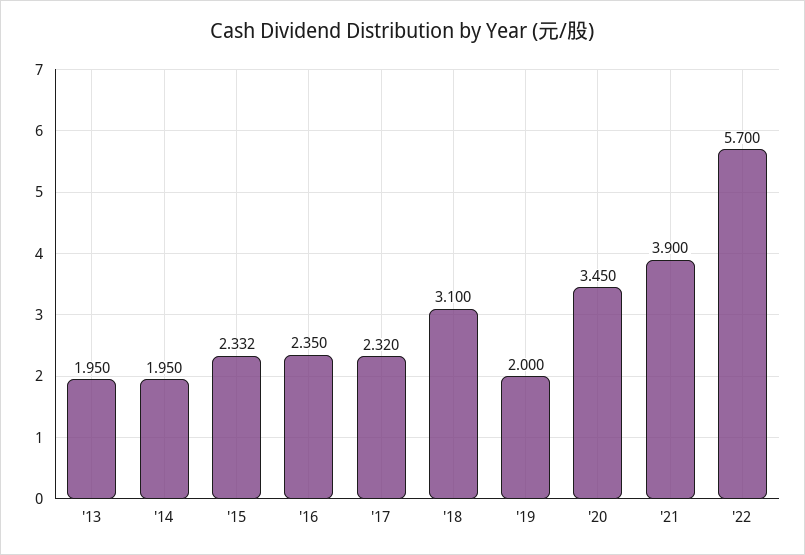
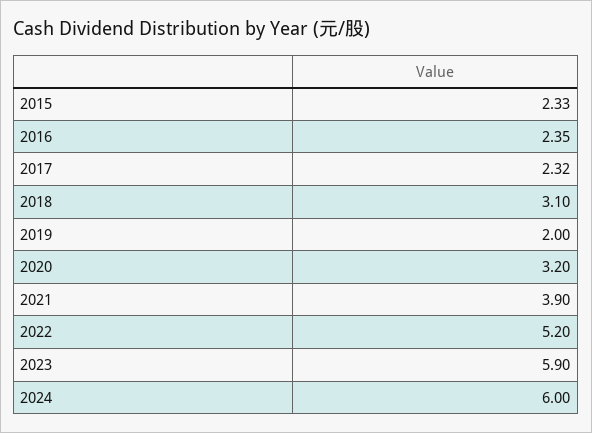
'13: 1.95 -> none
'14: 1.95 -> none
'20: 3.45 -> 3.2
'22: 5.7 -> 5.2
2023: none -> 5.9
2024: none -> 6

